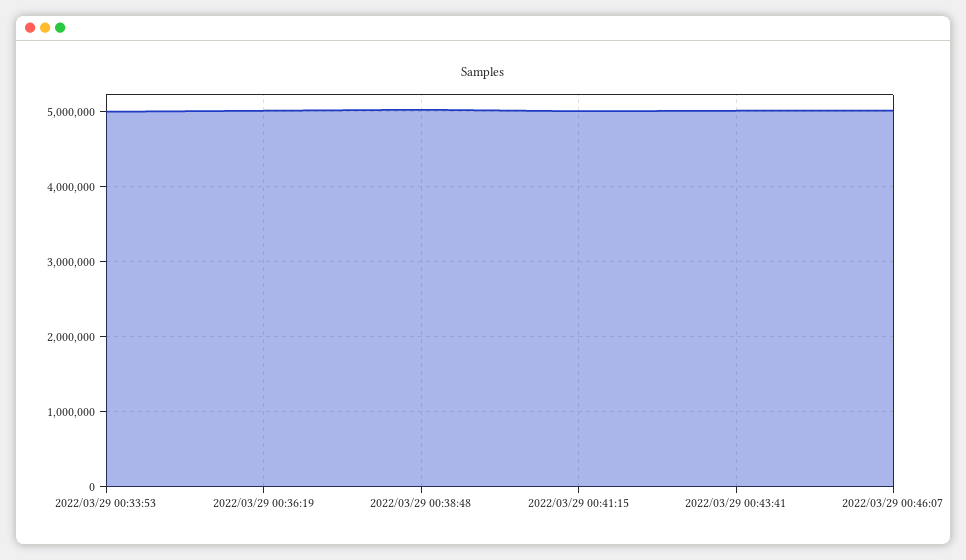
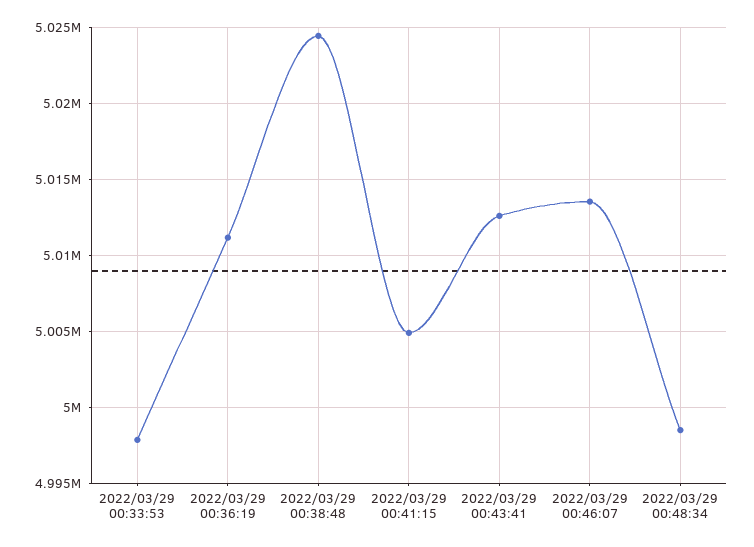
2022/03/29 00:48:34: none -> 4998500

